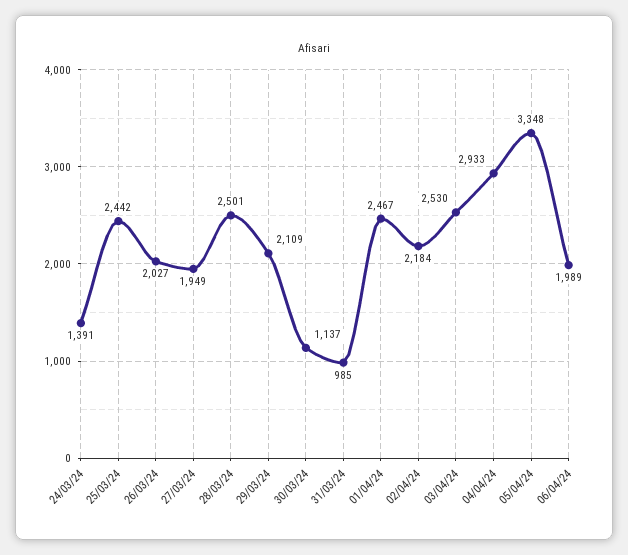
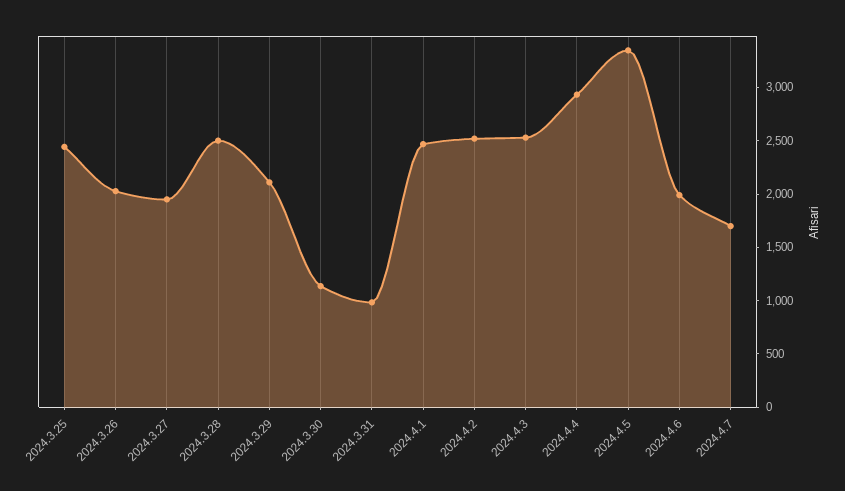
24/03/24: 1391 -> none
02/04/24: 2184 -> 2500
2024.4.7: none -> 1700

